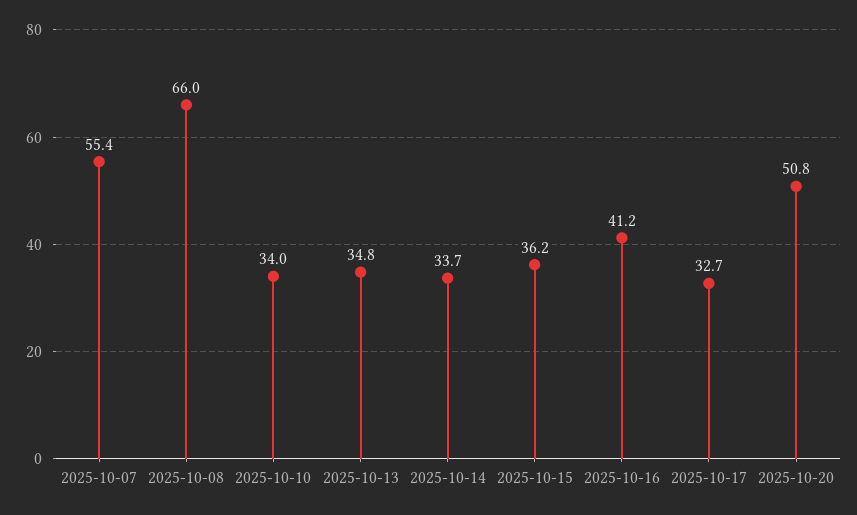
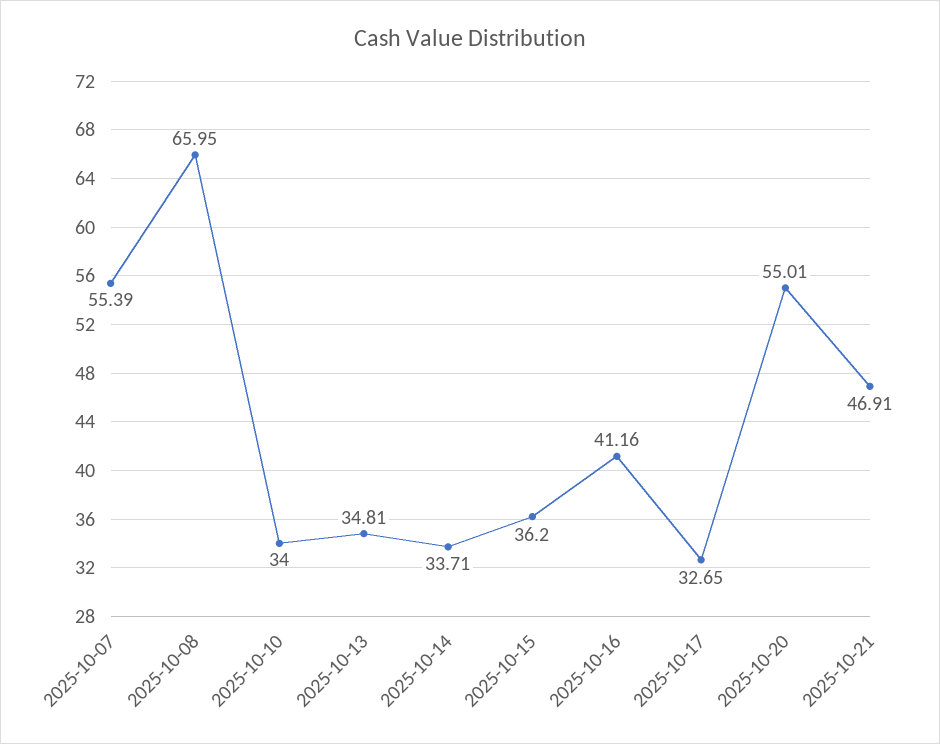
2025-10-20: 50.8 -> 55.01
2025-10-21: none -> 46.91

